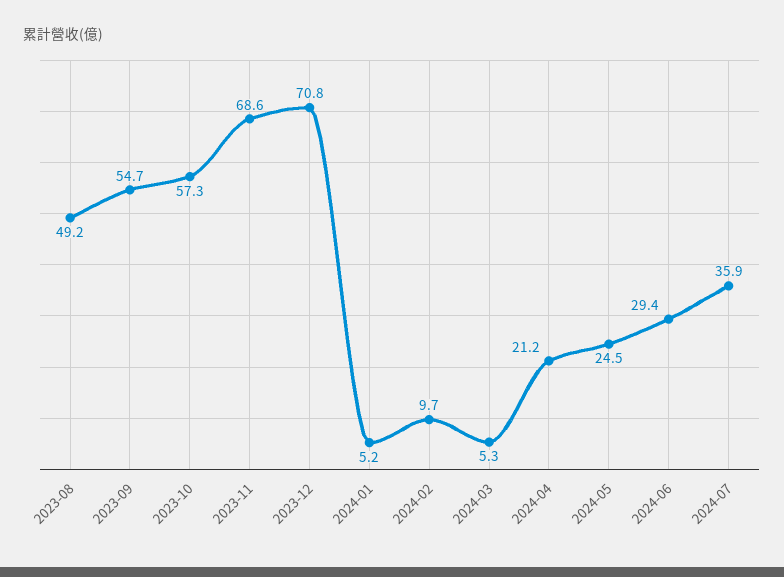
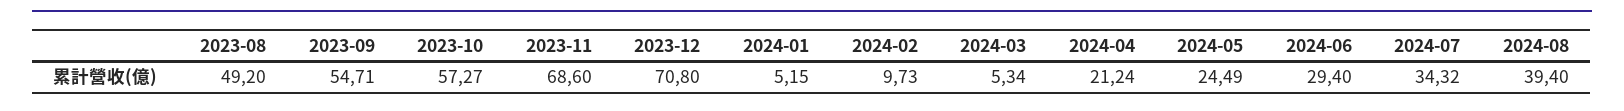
2024-07: 35.9 -> 34.32
2024-08: none -> 39.4

